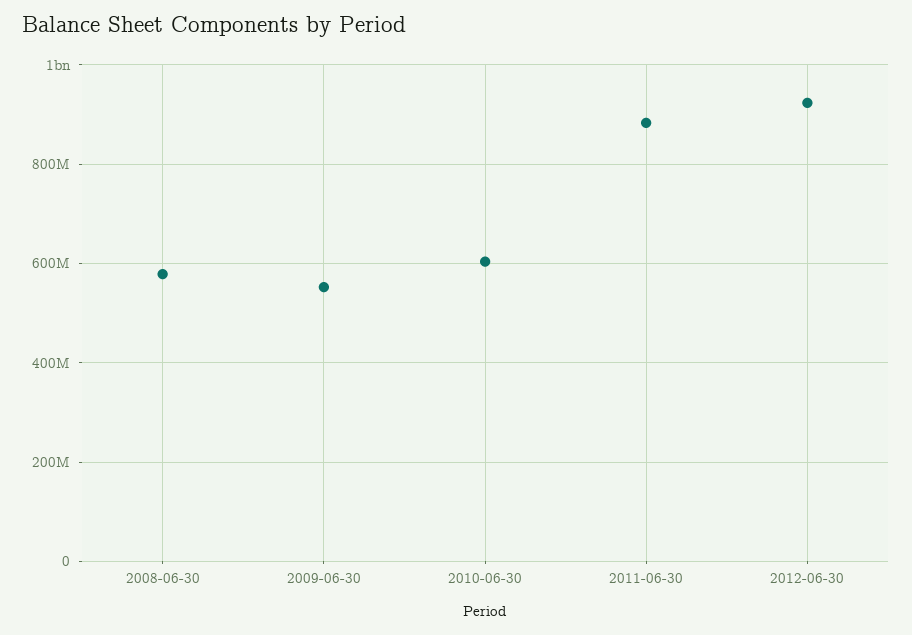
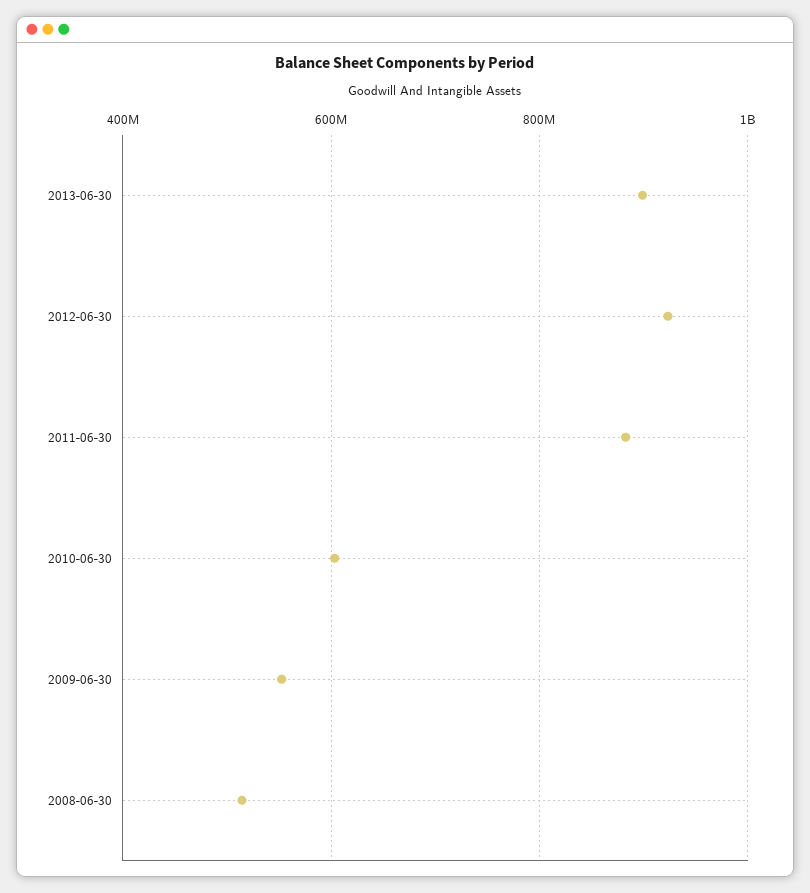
2008-06-30: 580000000 -> 520000000
2013-06-30: none -> 900000000

